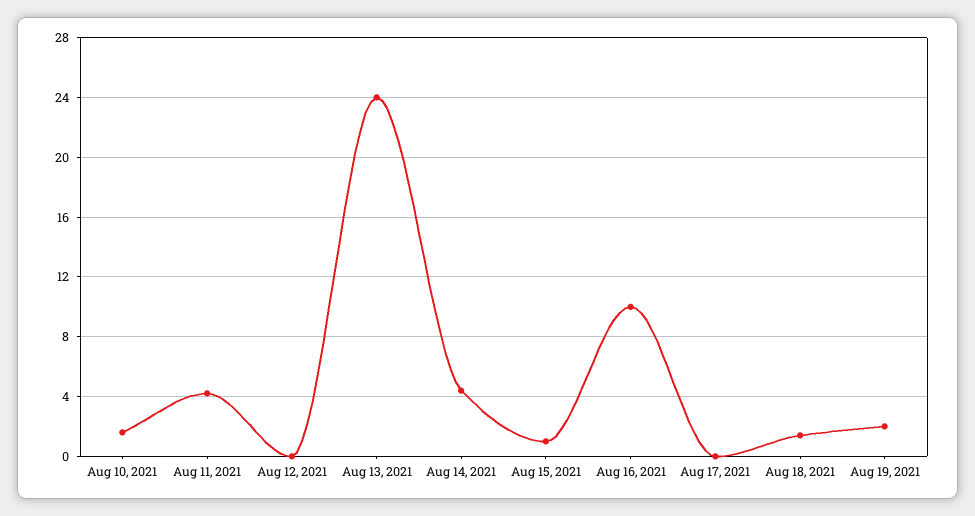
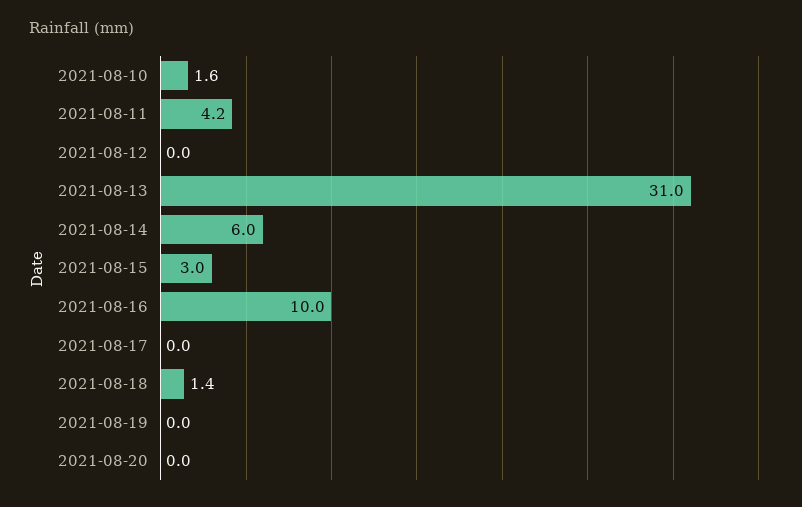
Aug 13, 2021: 24 -> 31
Aug 14, 2021: 4.5 -> 6
Aug 15, 2021: 1 -> 3
Aug 19, 2021: 2 -> 0
2021-08-20: none -> 0

